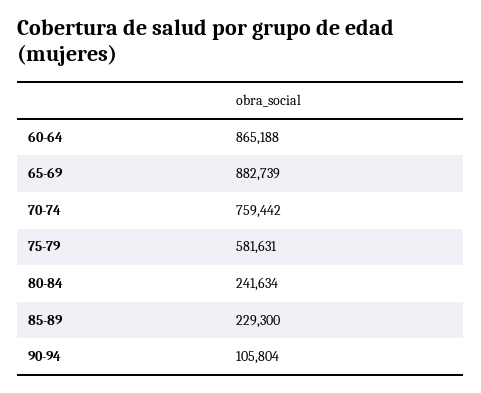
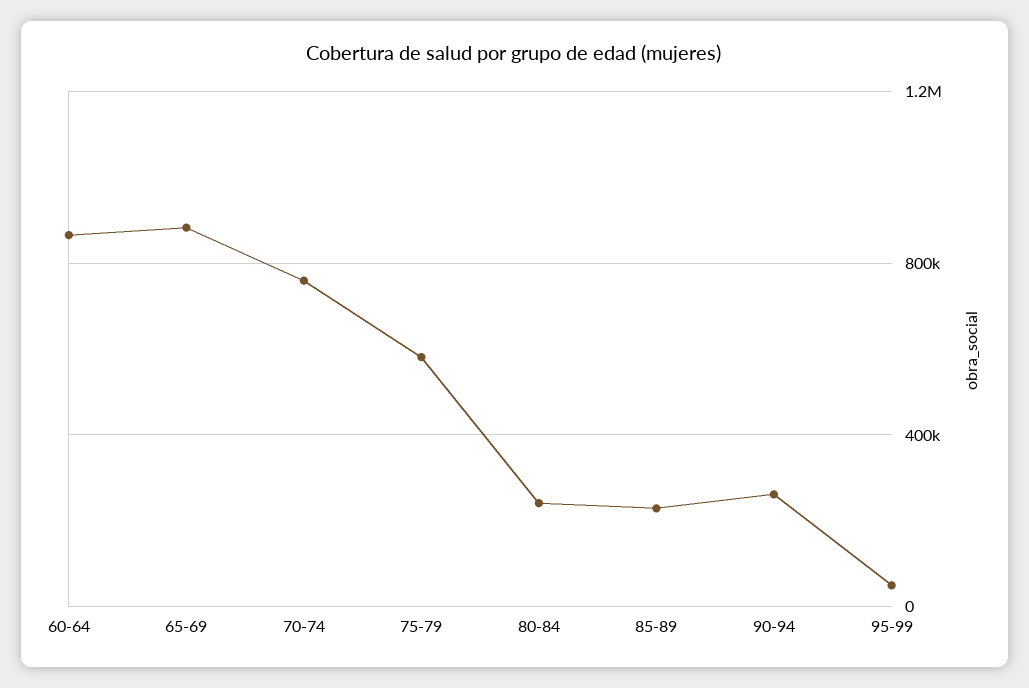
90-94: 105804 -> 250000
95-99: none -> 50000

